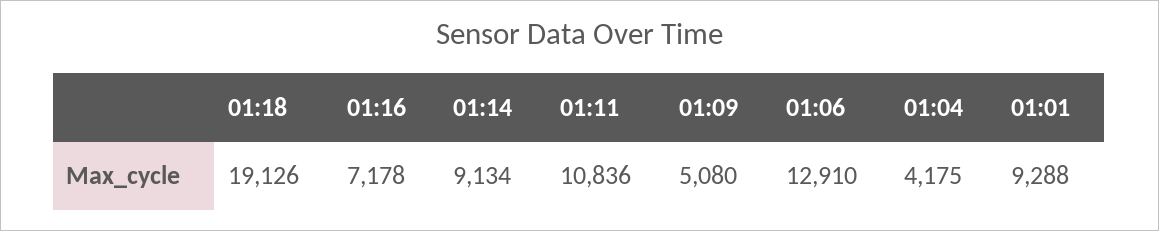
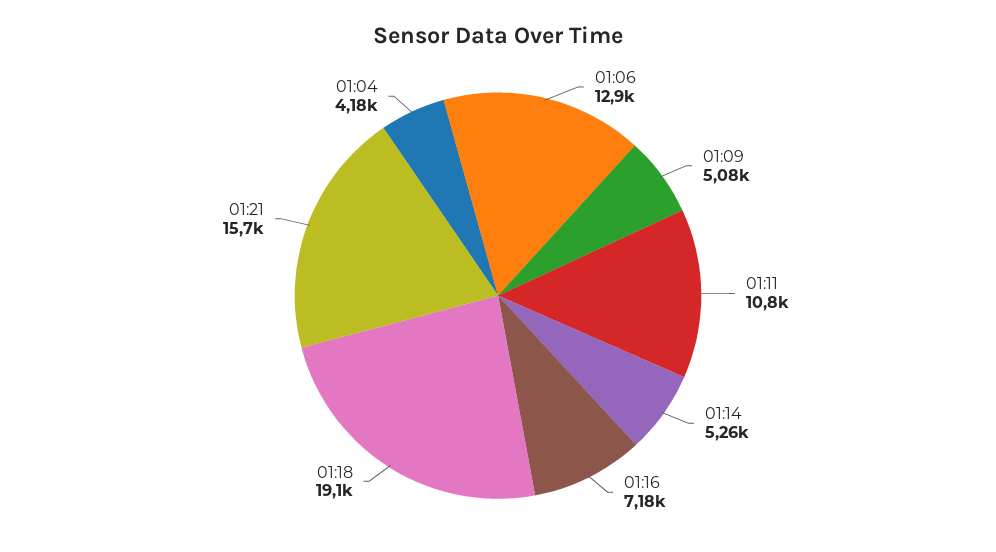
01:14: 9134 -> 5260
01:01: 9288 -> none
01:21: none -> 15700

